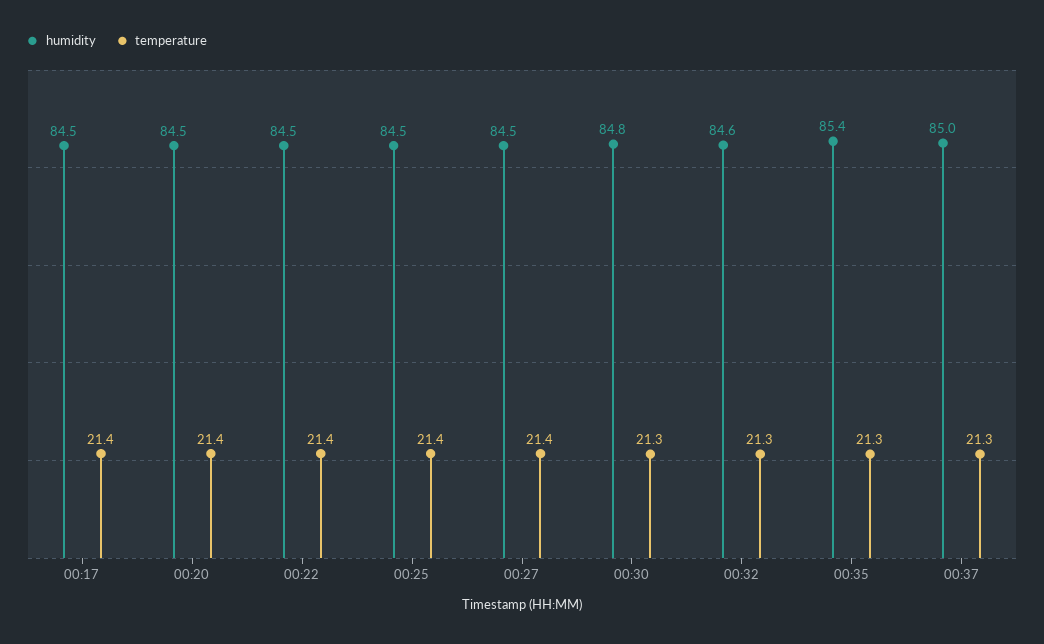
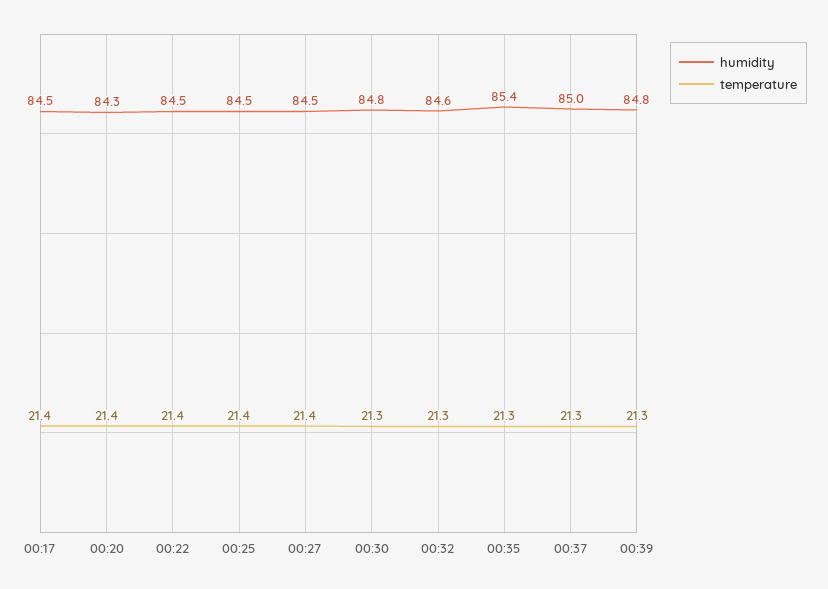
humidity, 00:20: 84.5 -> 84.3
humidity, 00:39: none -> 84.8
temperature, 00:39: none -> 21.3

